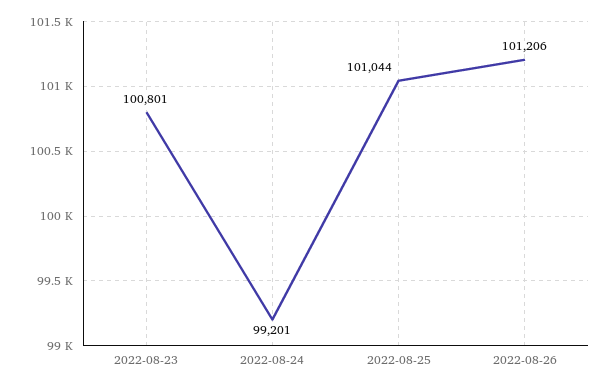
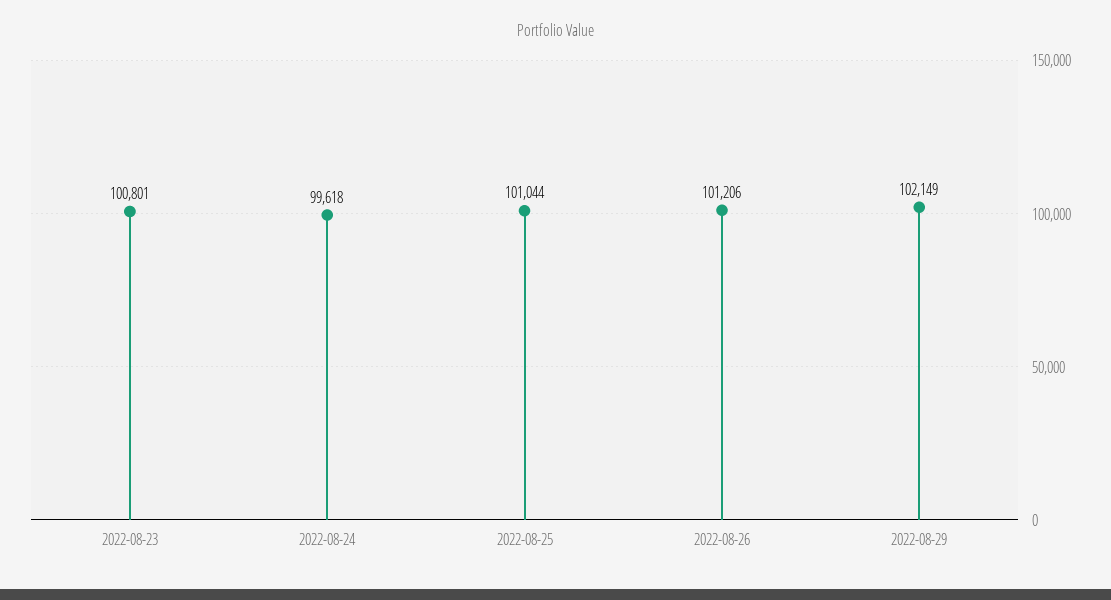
2022-08-24: 99201 -> 99618
2022-08-29: none -> 102149

